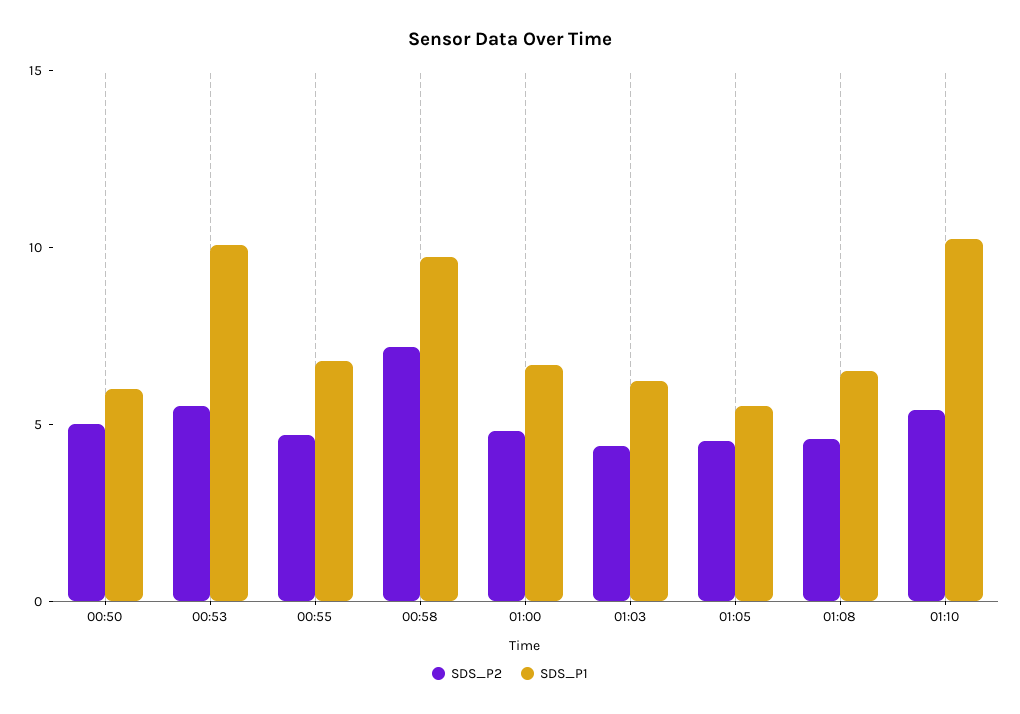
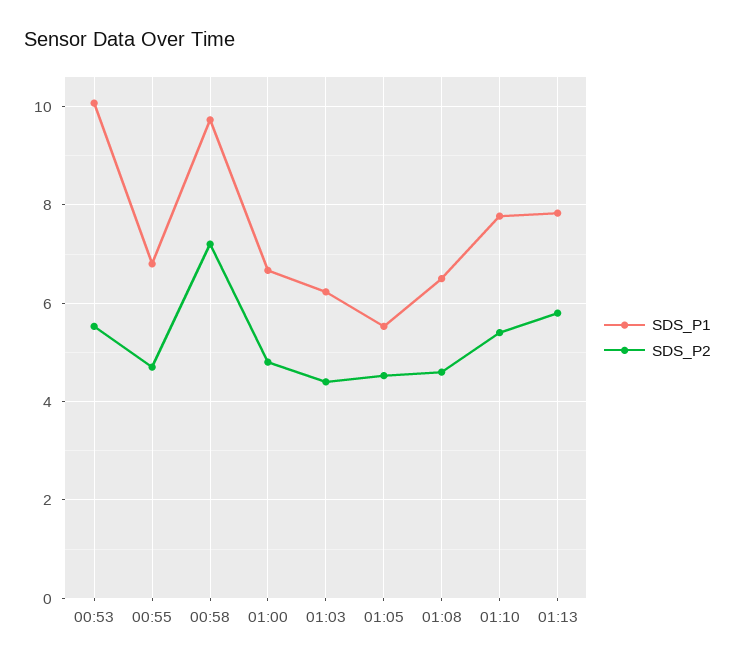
SDS_P2, 00:50: 5 -> none
SDS_P1, 00:50: 6 -> none
SDS_P1, 01:10: 10 -> 7.8
SDS_P1, 01:13: none -> 7.8
SDS_P2, 01:13: none -> 5.8

